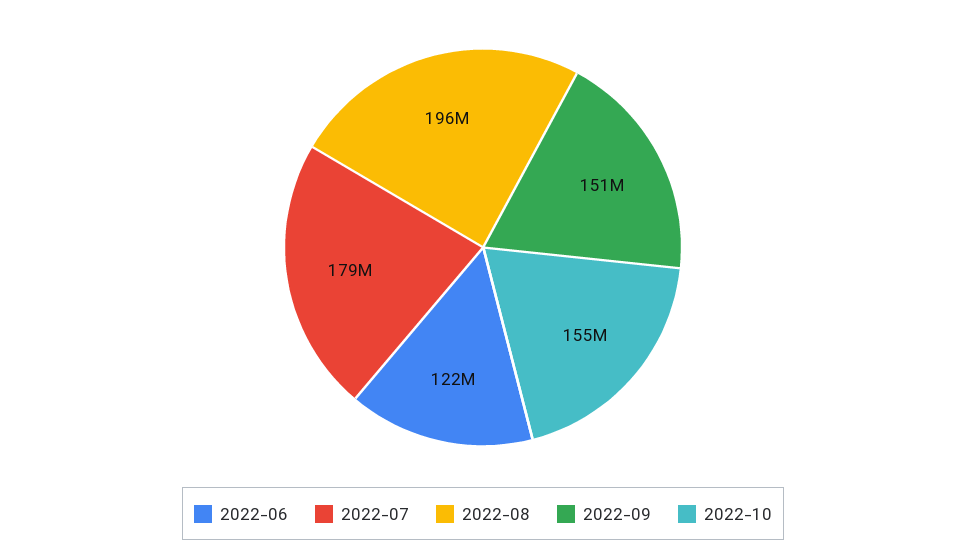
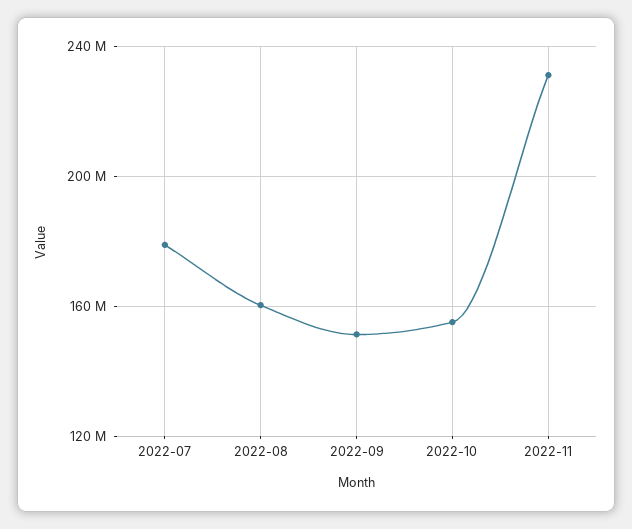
2022-06: 122000000 -> none
2022-08: 196000000 -> 160000000
2022-11: none -> 230000000

